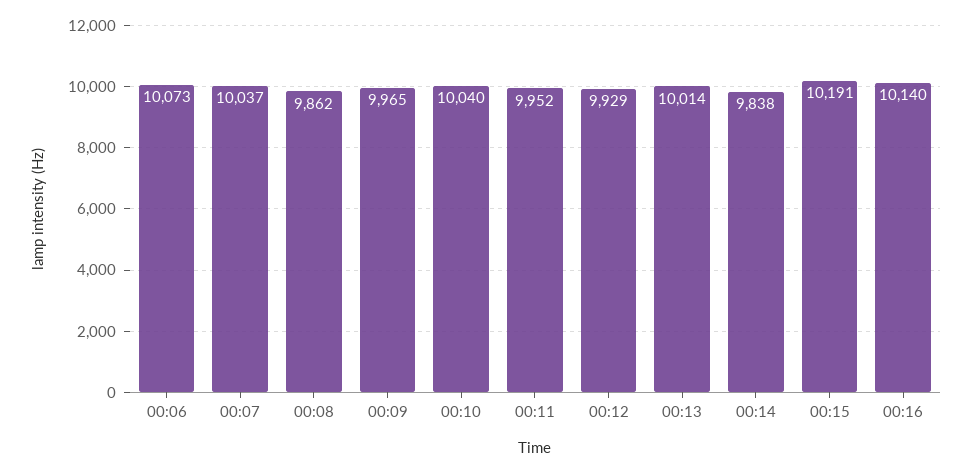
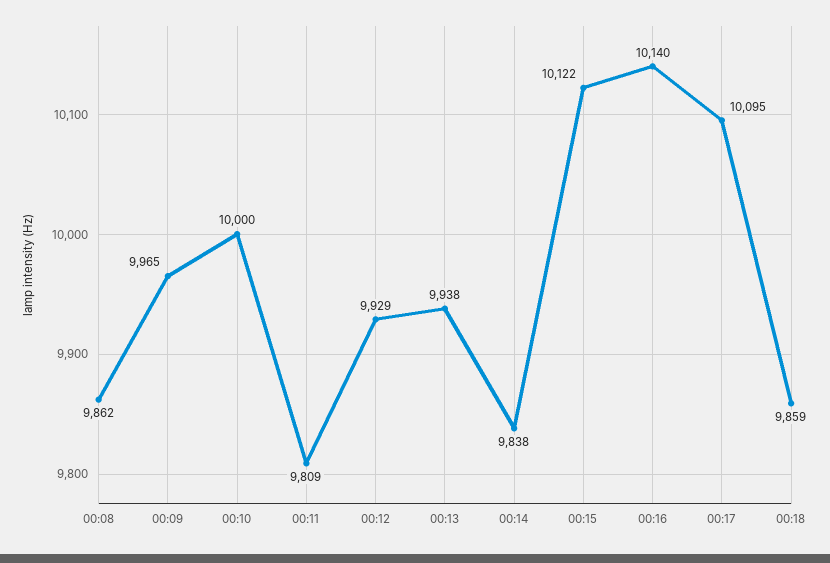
00:06: 10073 -> none
00:07: 10037 -> none
00:10: 10040 -> 10000
00:11: 9952 -> 9809
00:13: 10014 -> 9938
00:15: 10191 -> 10122
00:17: none -> 10095
00:18: none -> 9859

